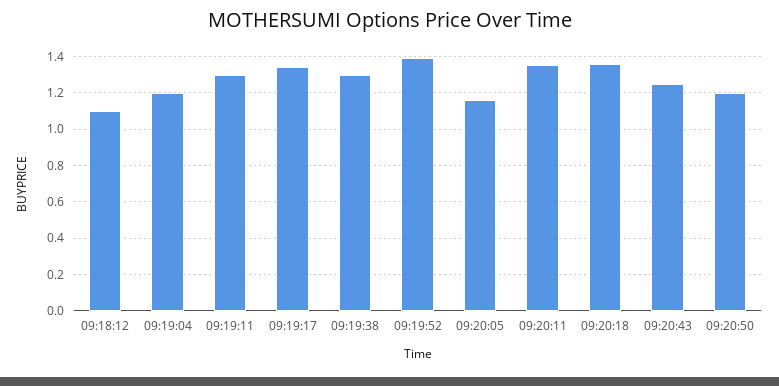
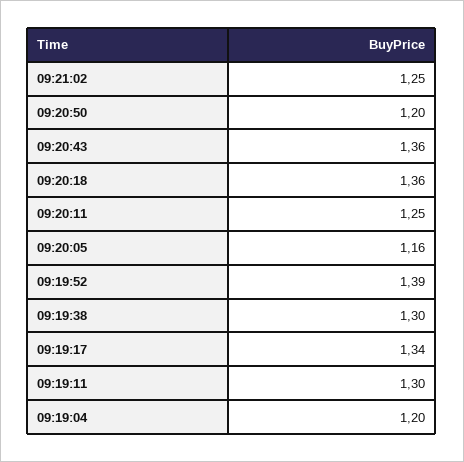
09:18:12: 1.1 -> none
09:20:11: 1.35 -> 1.25
09:20:43: 1.25 -> 1.36
09:21:02: none -> 1.25

